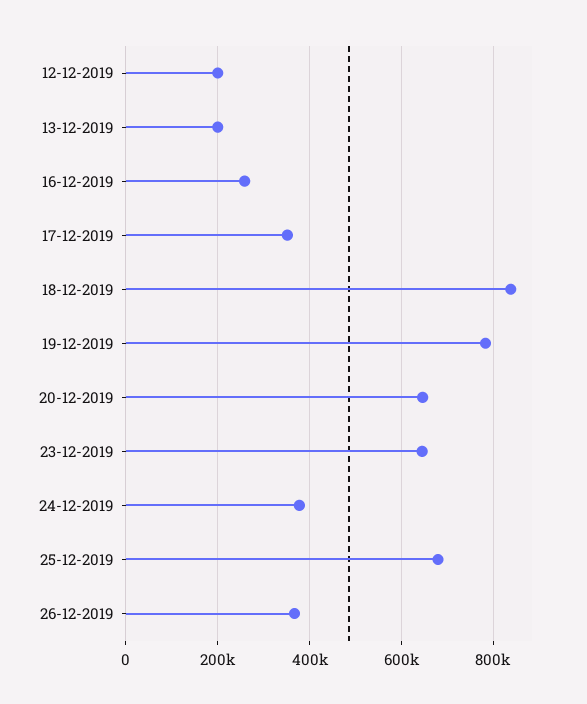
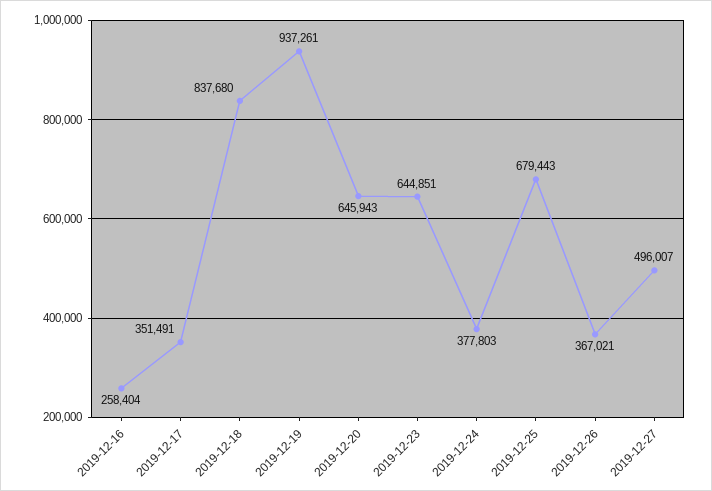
12-12-2019: 200000 -> none
13-12-2019: 200000 -> none
19-12-2019: 780000 -> 937261
2019-12-27: none -> 496007

